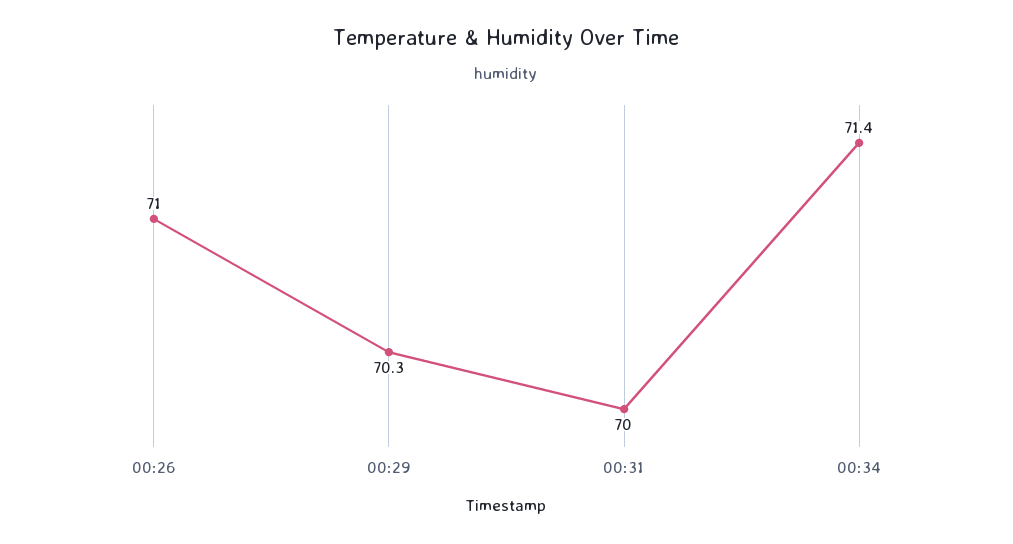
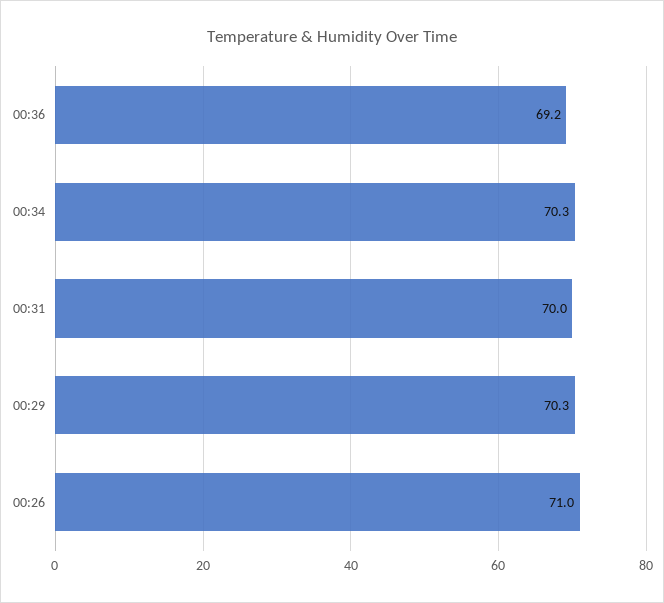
00:34: 71.4 -> 70.3
00:36: none -> 69.2

